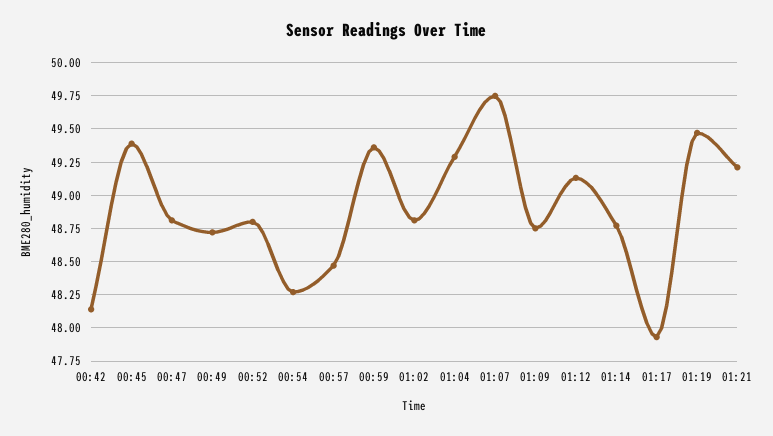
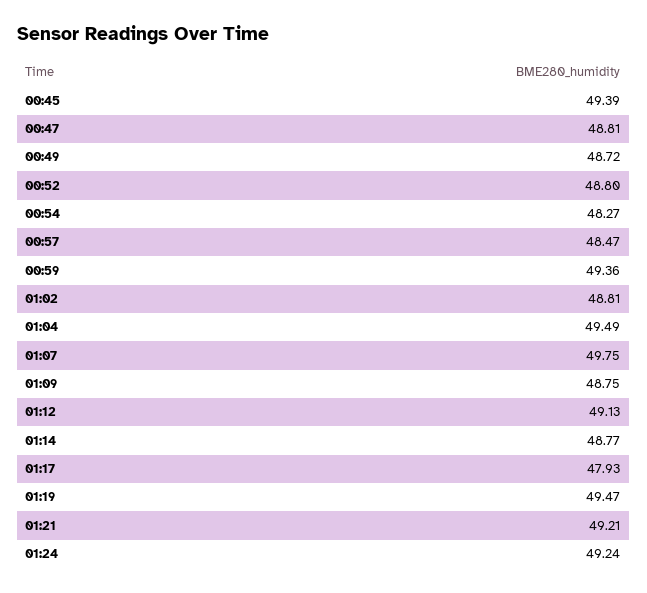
00:42: 48.15 -> none
01:04: 49.3 -> 49.49
01:24: none -> 49.24

